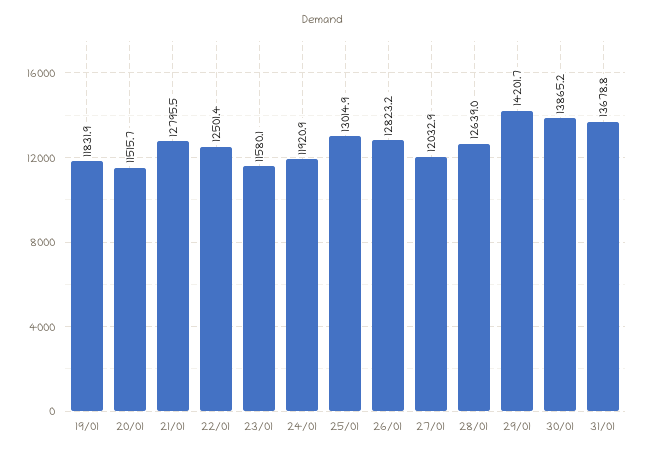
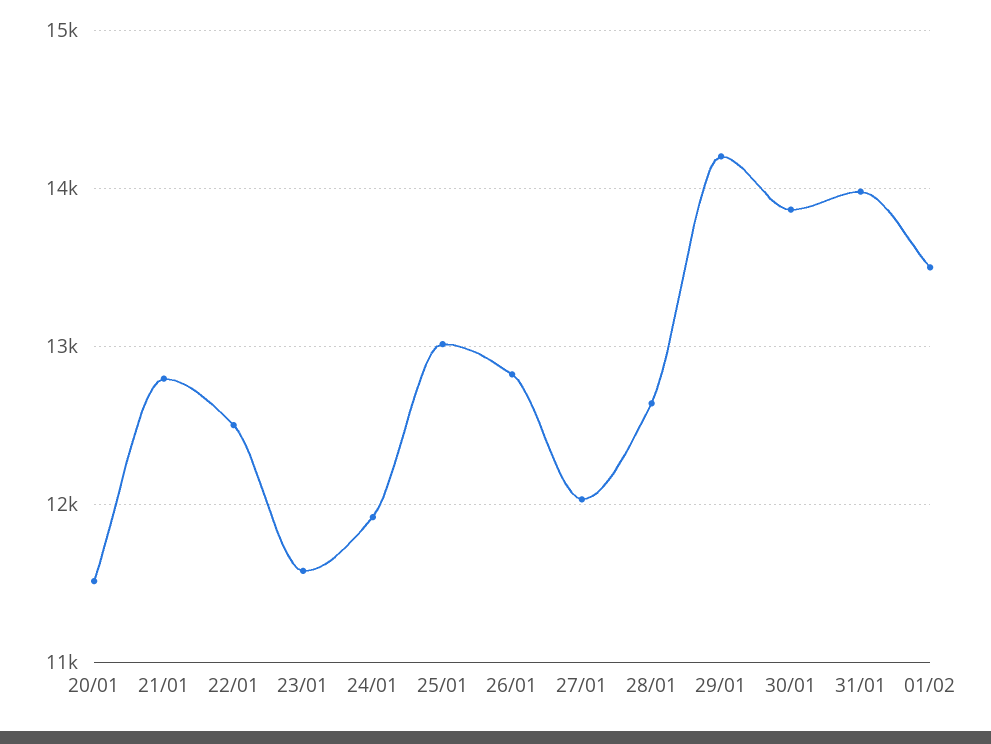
19/01: 11831.9 -> none
31/01: 13678.8 -> 14000
01/02: none -> 13500

